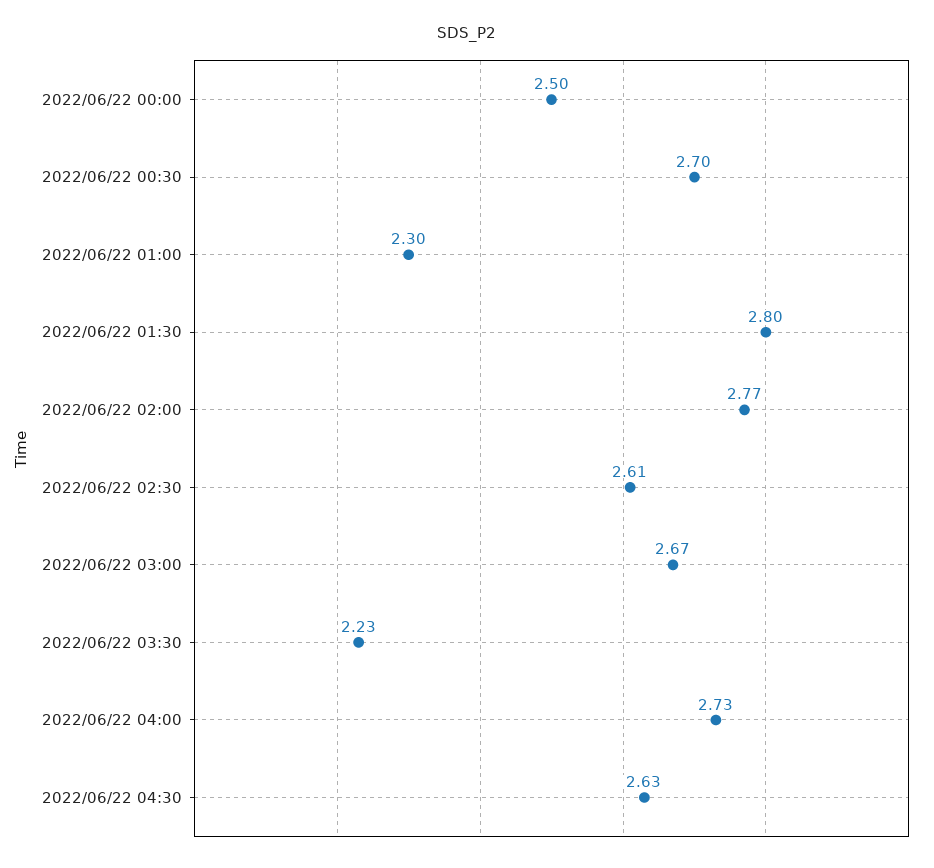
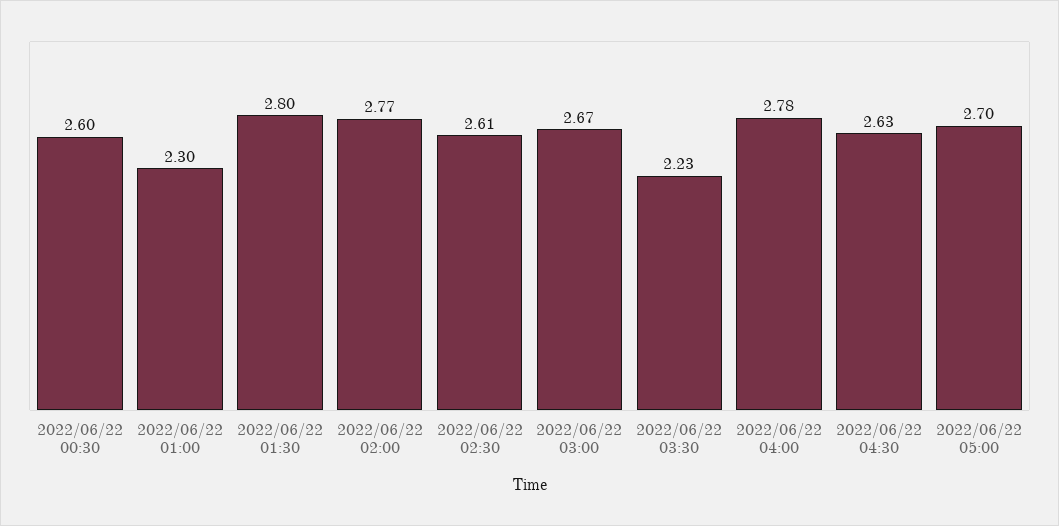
2022/06/22 00:00: 2.5 -> none
2022/06/22 00:30: 2.7 -> 2.6
2022/06/22 04:00: 2.73 -> 2.78
2022/06/22 05:00: none -> 2.7

